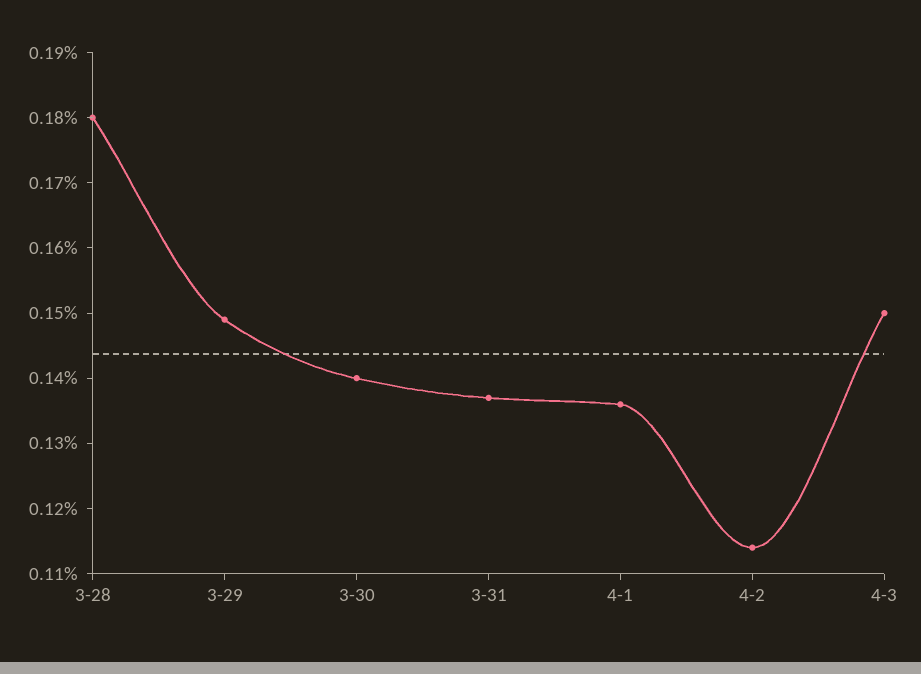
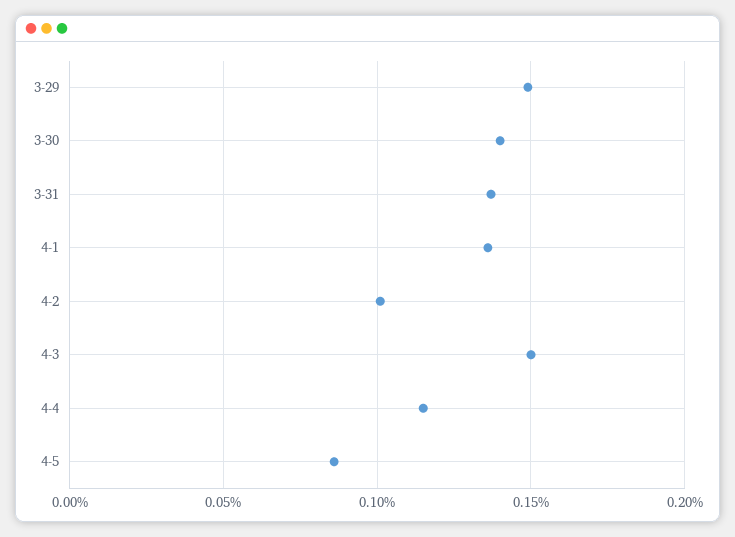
3-28: 0.18 -> none
4-2: 0.115 -> 0.1
4-4: none -> 0.115
4-5: none -> 0.085

